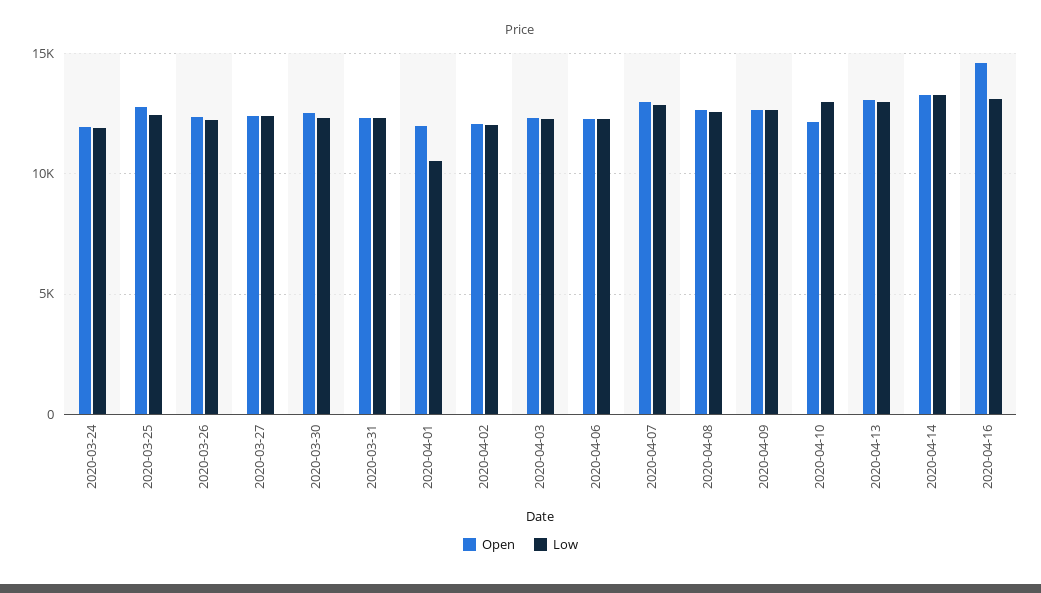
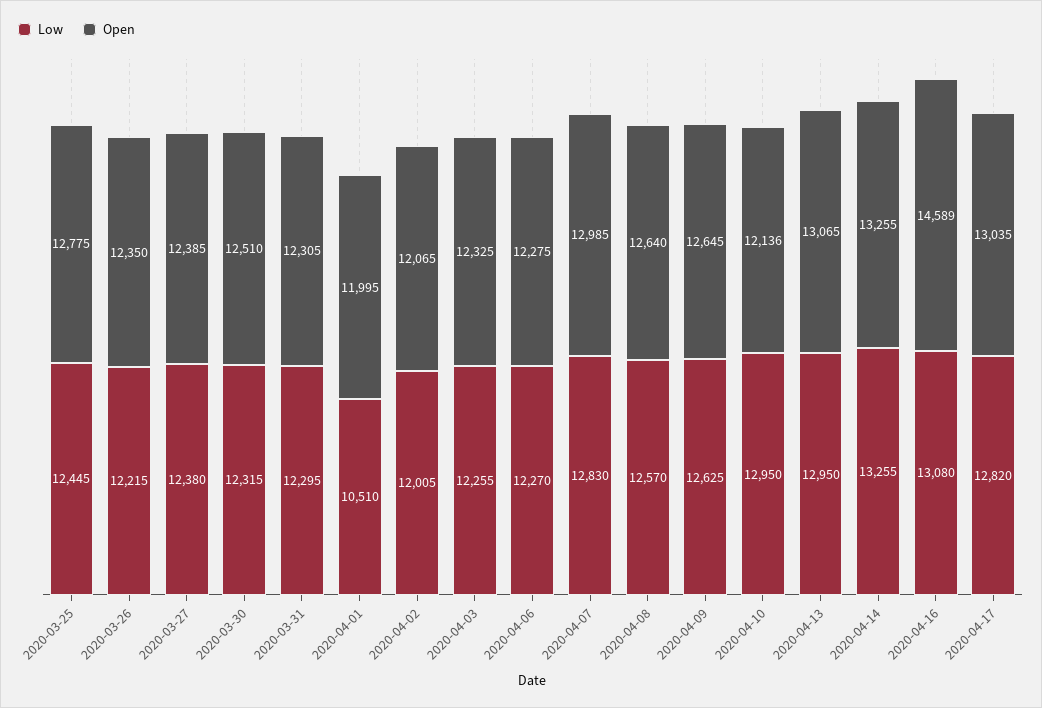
Open, 2020-03-24: 12000 -> none
Low, 2020-03-24: 12000 -> none
Low, 2020-04-17: none -> 12820
Open, 2020-04-17: none -> 13035

